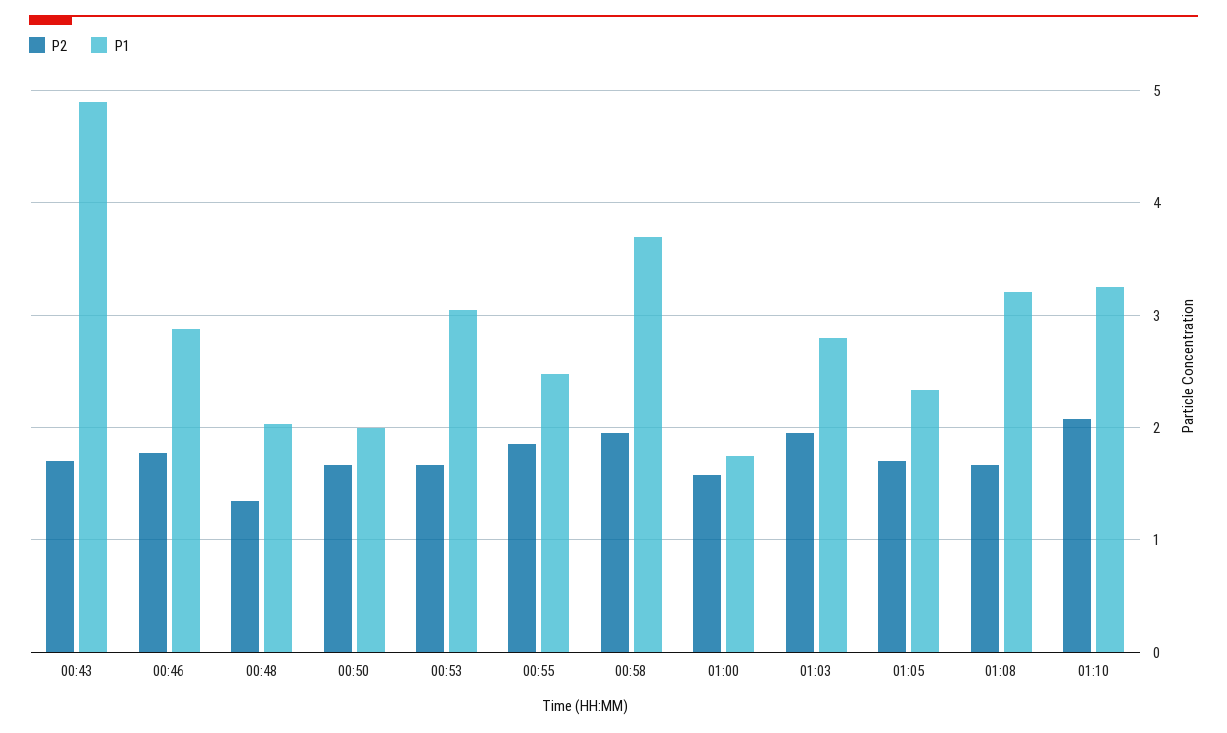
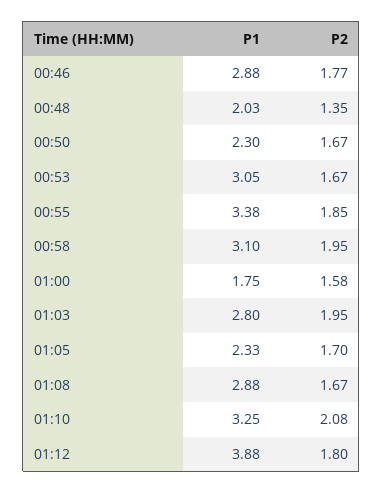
P2, 00:43: 1.7 -> none
P1, 00:43: 4.9 -> none
P1, 00:50: 2 -> 2.3
P1, 00:55: 2.5 -> 3.38
P1, 00:58: 3.7 -> 3.1
P1, 01:08: 3.2 -> 2.88
P1, 01:12: none -> 3.88
P2, 01:12: none -> 1.8

